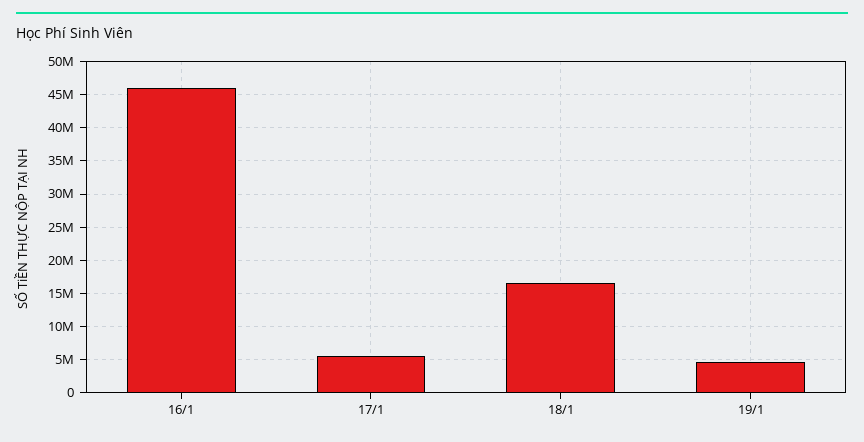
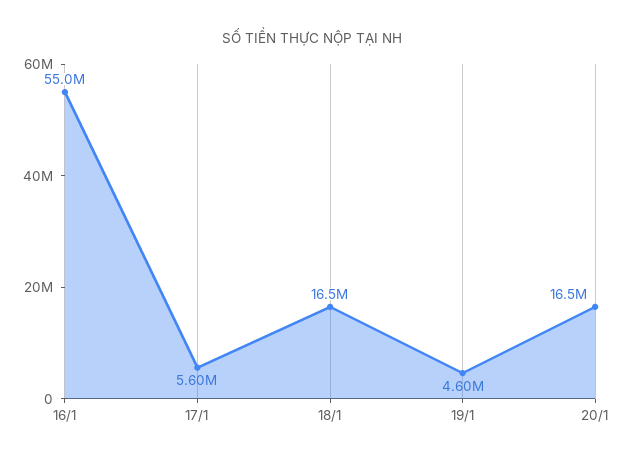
16/1: 46000000 -> 55000000
20/1: none -> 16500000

